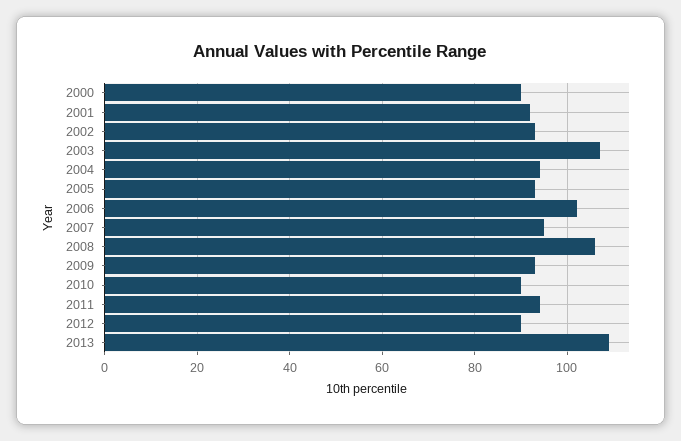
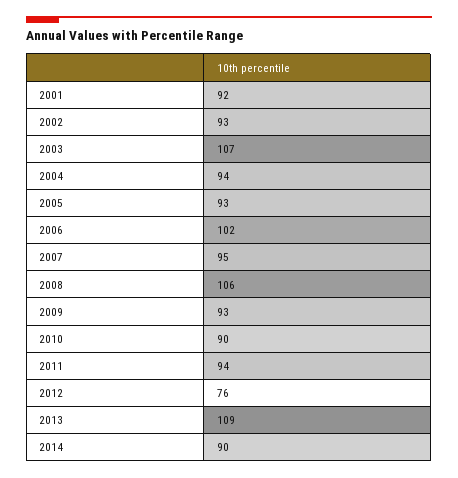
2000: 90 -> none
2012: 90 -> 76
2014: none -> 90

